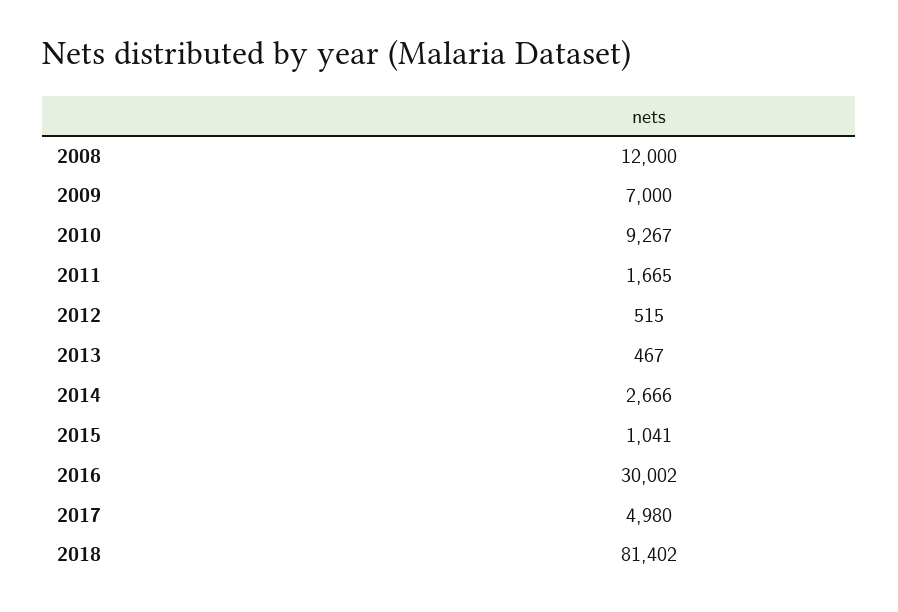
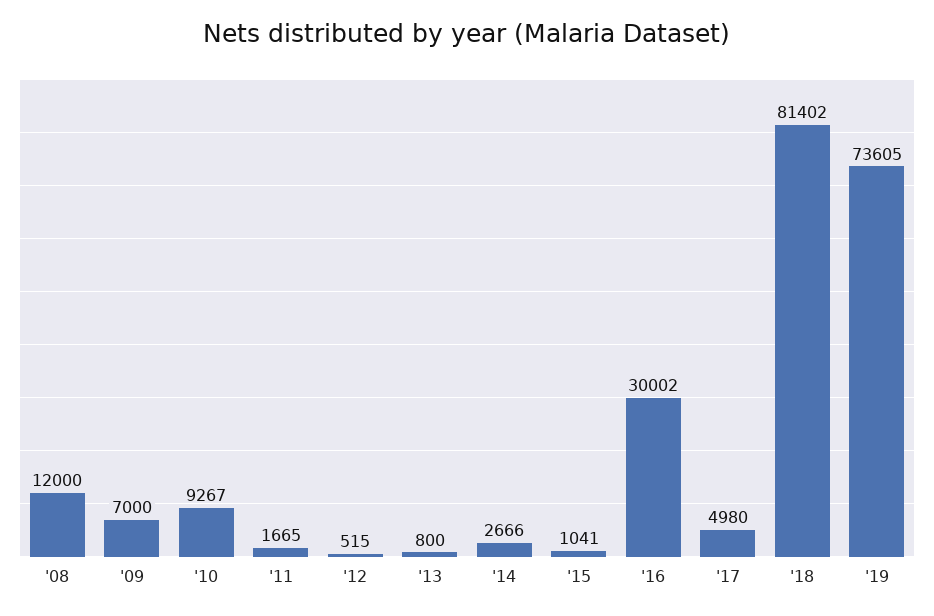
2013: 467 -> 800
'19: none -> 73605

